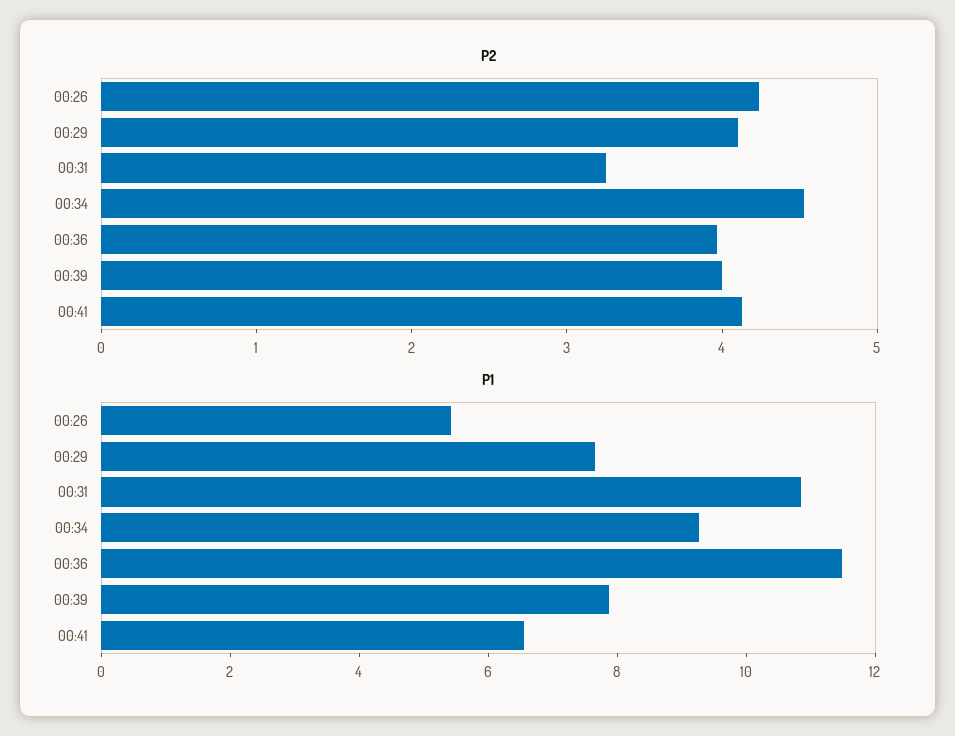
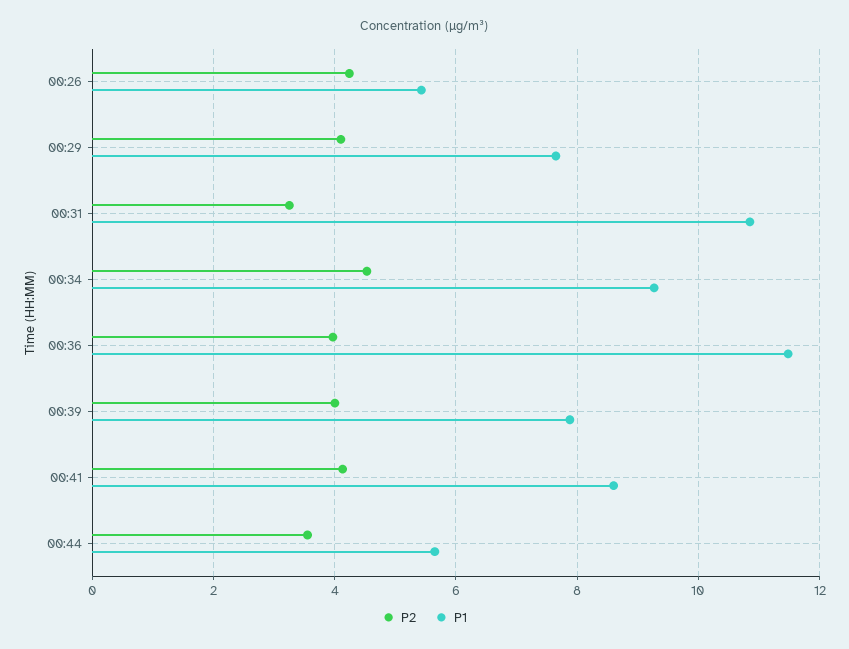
P1, 00:41: 6.5 -> 8.6
P2, 00:44: none -> 3.6
P1, 00:44: none -> 5.6

